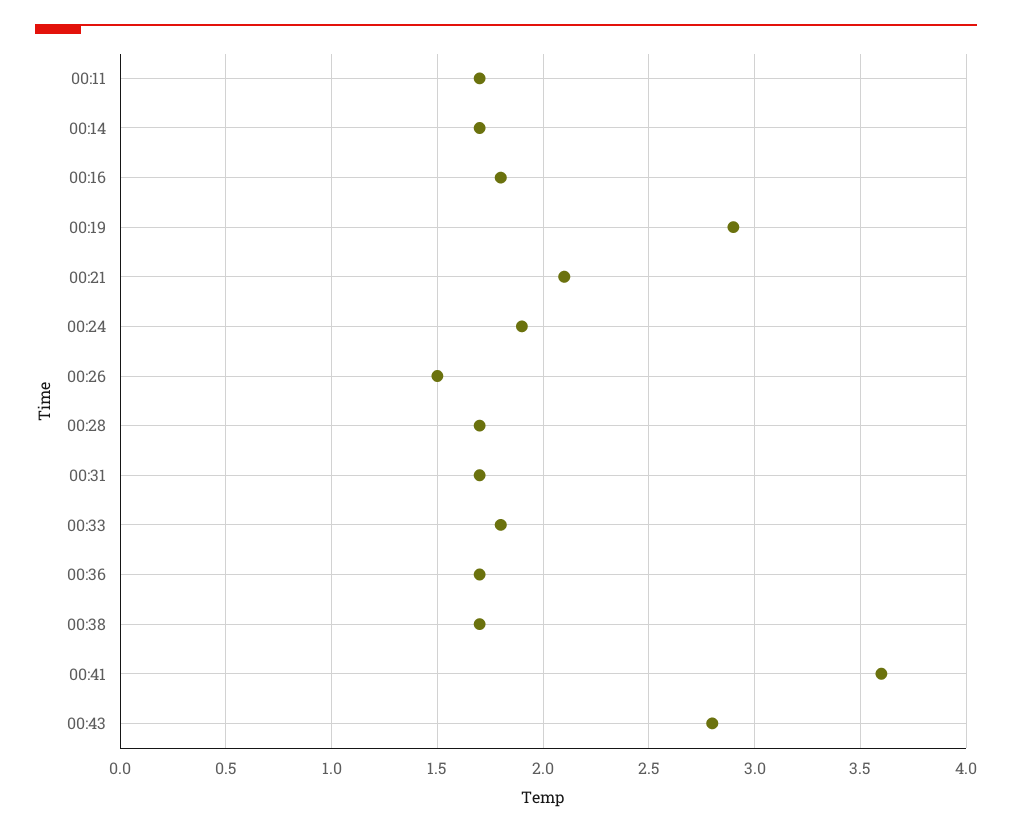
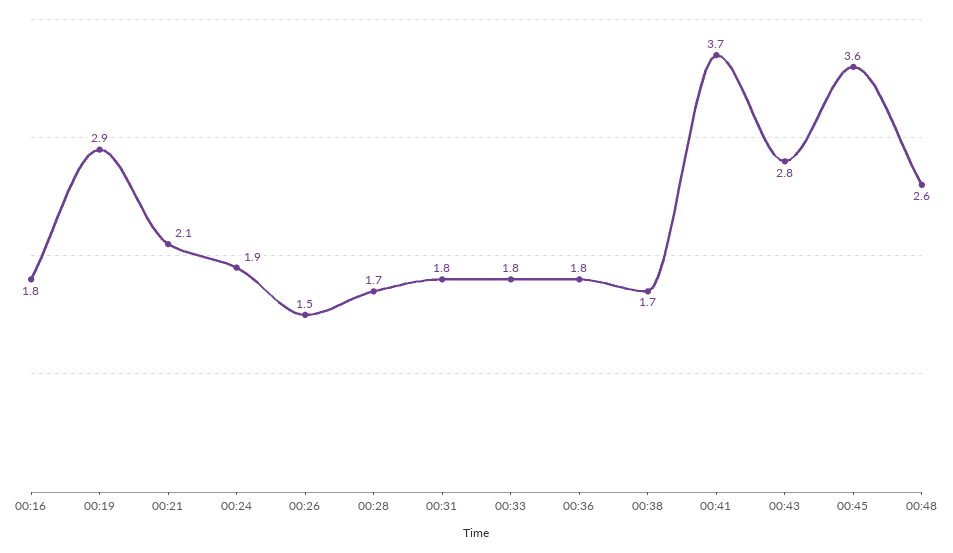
00:11: 1.7 -> none
00:14: 1.7 -> none
00:31: 1.7 -> 1.8
00:36: 1.7 -> 1.8
00:41: 3.6 -> 3.7
00:45: none -> 3.6
00:48: none -> 2.6

